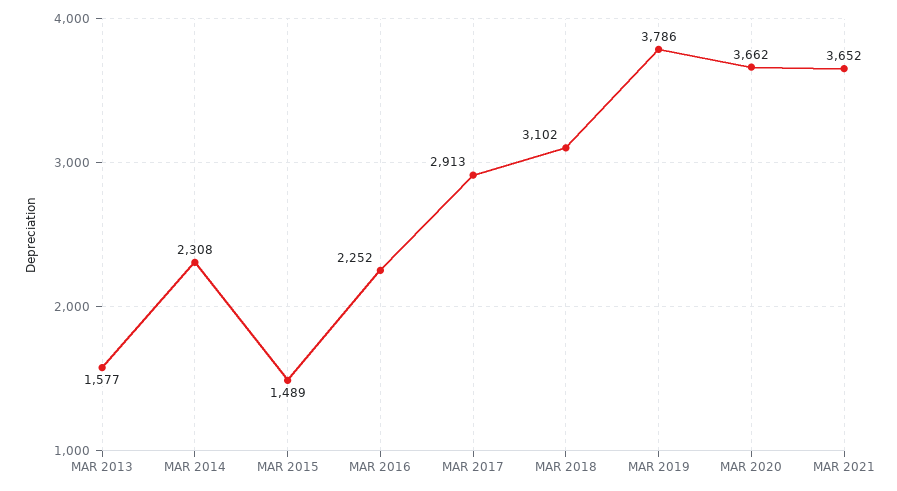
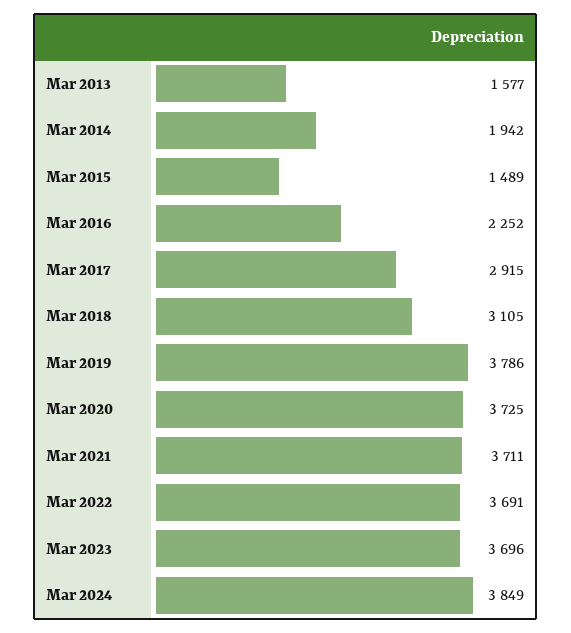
MAR 2014: 2308 -> 1942
MAR 2017: 2913 -> 2915
MAR 2018: 3102 -> 3105
MAR 2020: 3662 -> 3725
MAR 2021: 3652 -> 3711
Mar 2022: none -> 3691
Mar 2023: none -> 3696
Mar 2024: none -> 3849

